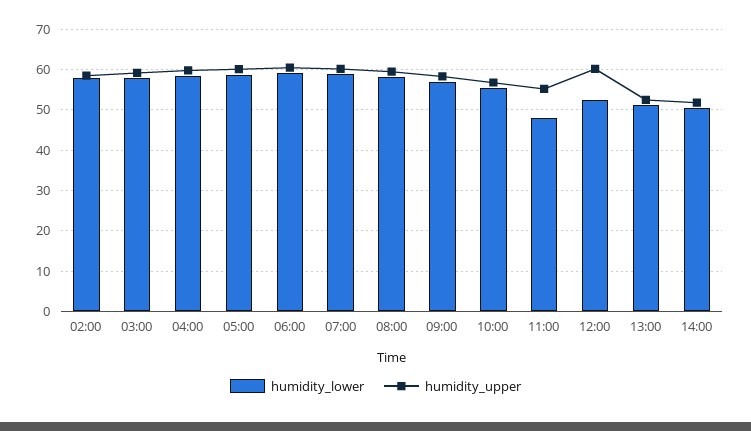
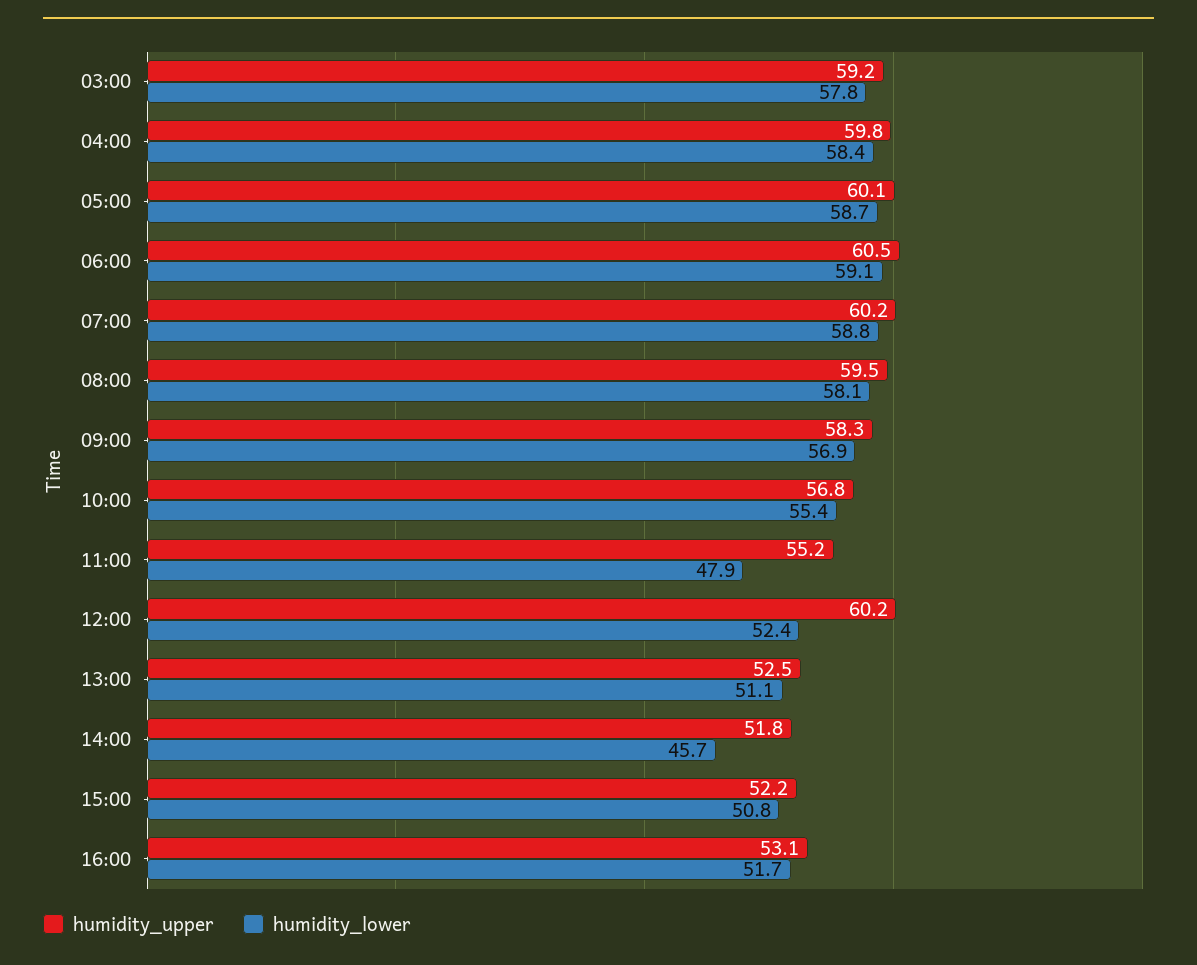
humidity_lower, 02:00: 58 -> none
humidity_upper, 02:00: 58 -> none
humidity_lower, 14:00: 50 -> 45.7
humidity_upper, 15:00: none -> 52.2
humidity_lower, 15:00: none -> 50.8
humidity_upper, 16:00: none -> 53.1
humidity_lower, 16:00: none -> 51.7

